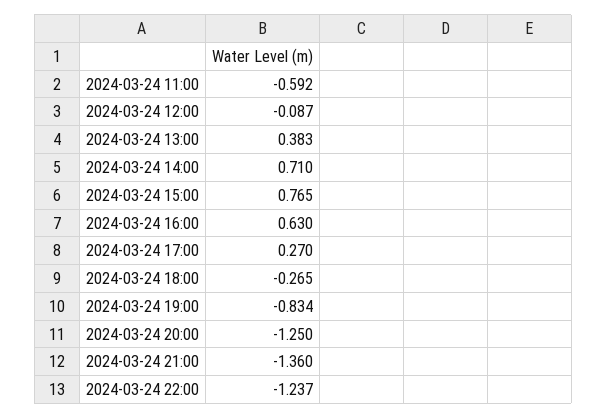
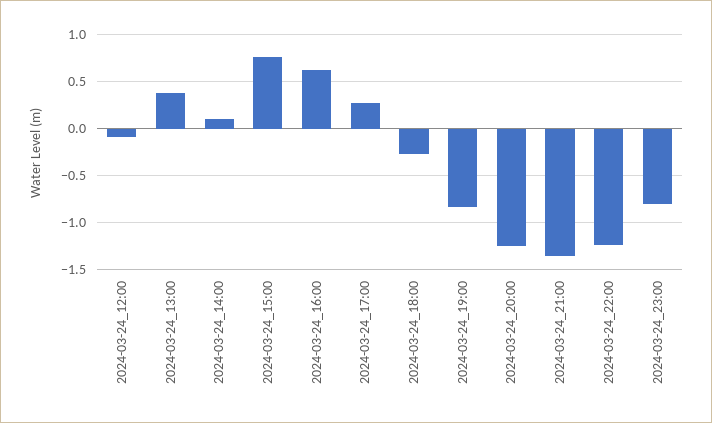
2024-03-24 11:00: -0.592 -> none
2024-03-24 14:00: 0.71 -> 0.1
2024-03-24_23:00: none -> -0.8

